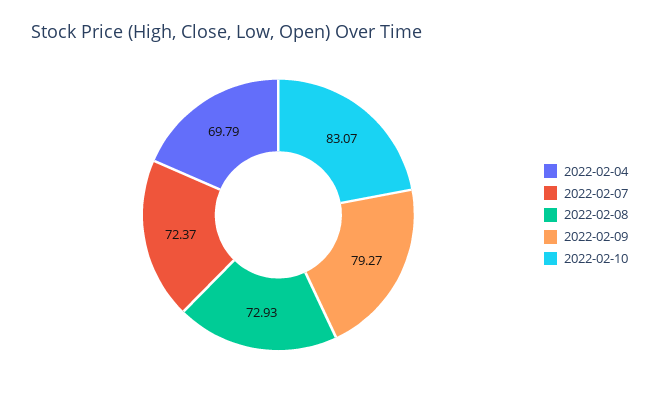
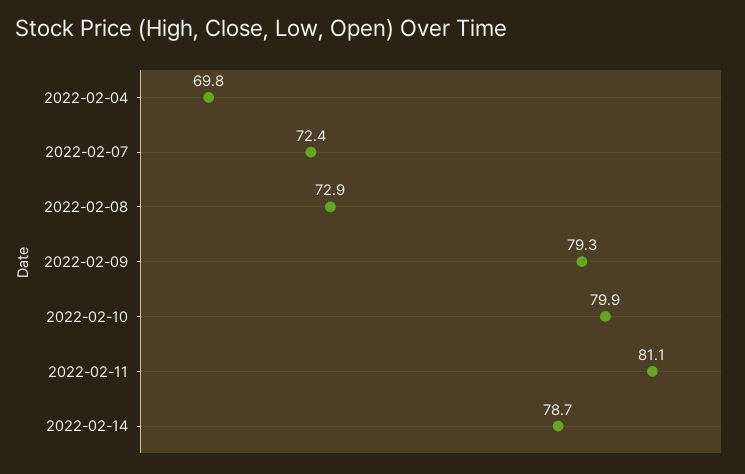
2022-02-10: 83.07 -> 79.9
2022-02-11: none -> 81.1
2022-02-14: none -> 78.7

